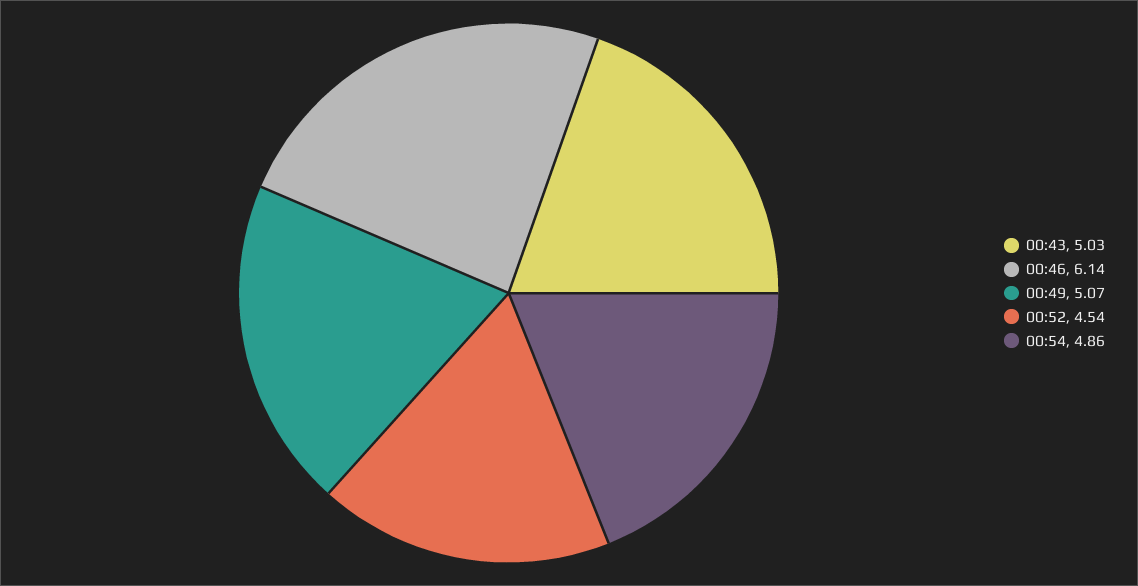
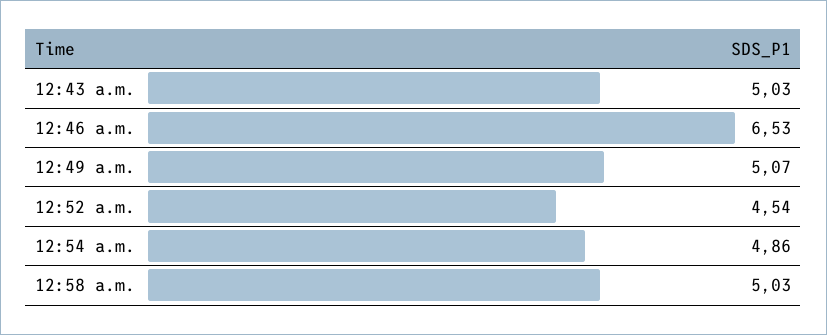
00:46: 6.14 -> 6.53
12:58 a.m.: none -> 5.03

